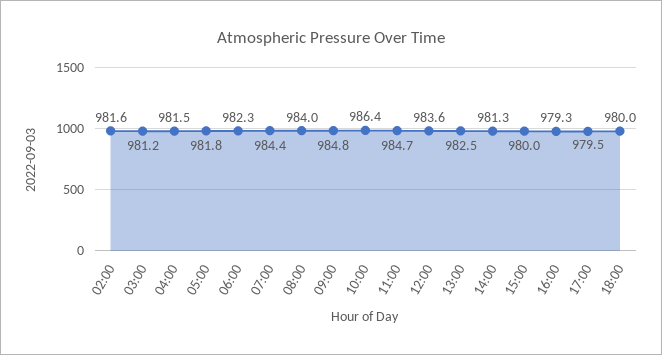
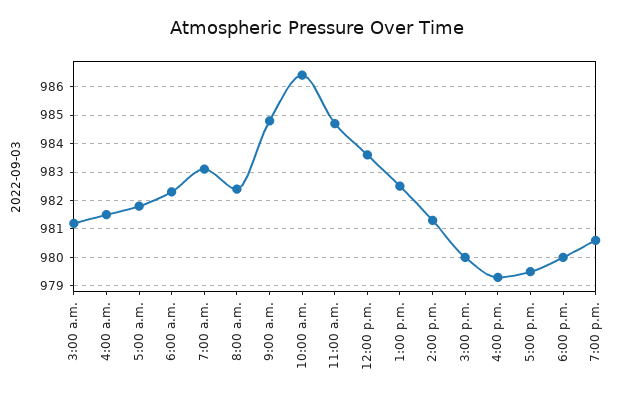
02:00: 981.6 -> none
07:00: 984.4 -> 983
08:00: 984 -> 982.5
7:00 p.m.: none -> 980.5

